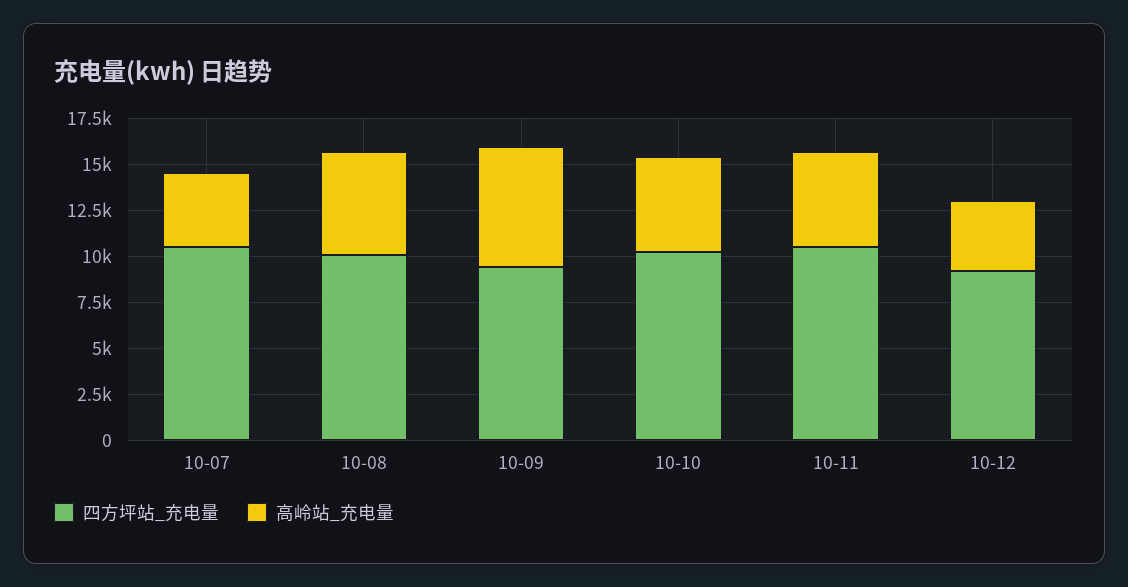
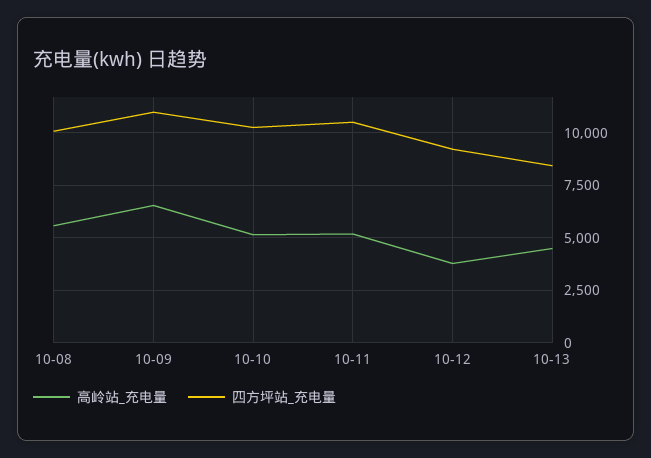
四方坪站_充电量, 10-07: 10500 -> none
高岭站_充电量, 10-07: 4000 -> none
四方坪站_充电量, 10-09: 9500 -> 11000
高岭站_充电量, 10-13: none -> 4500
四方坪站_充电量, 10-13: none -> 8500

